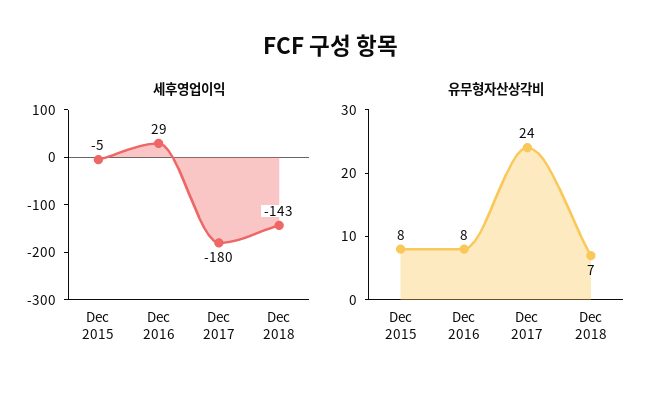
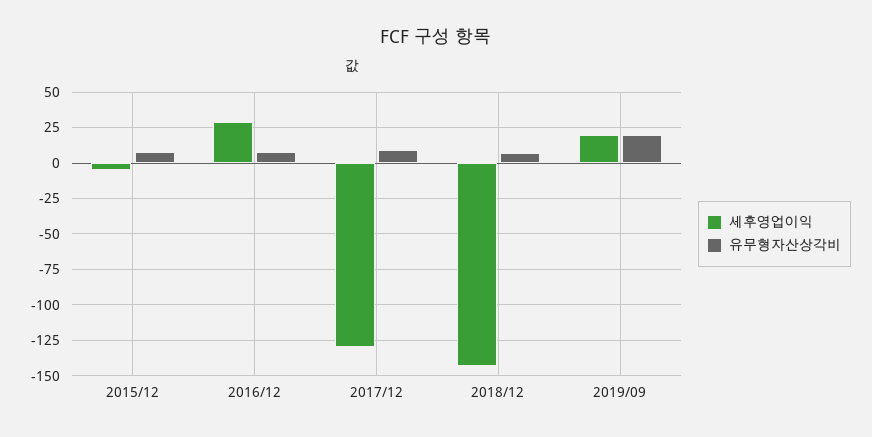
세후영업이익, Dec 2017: -180 -> -130
유무형자산상각비, Dec 2017: 24 -> 10
세후영업이익, 2019/09: none -> 20
유무형자산상각비, 2019/09: none -> 20

